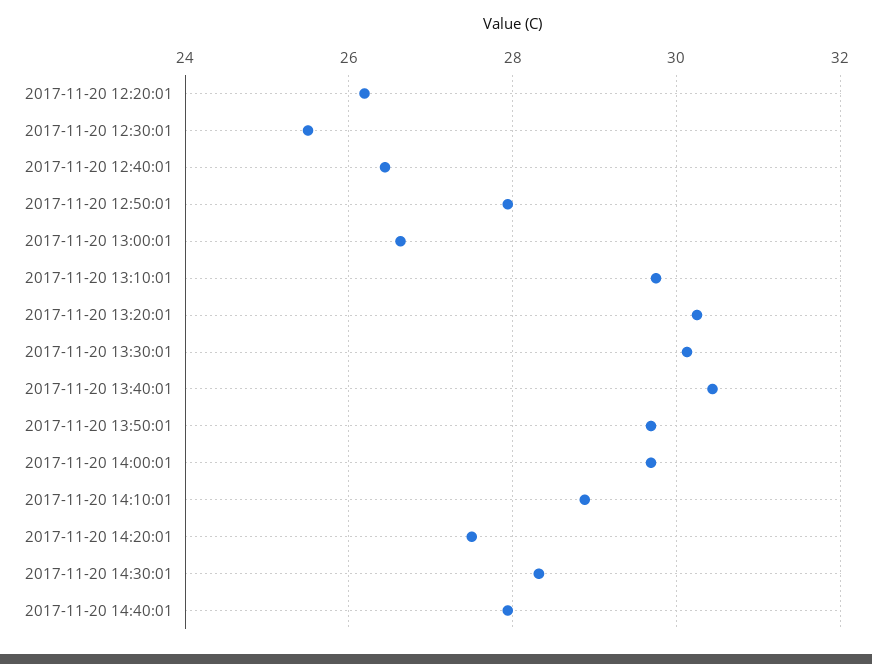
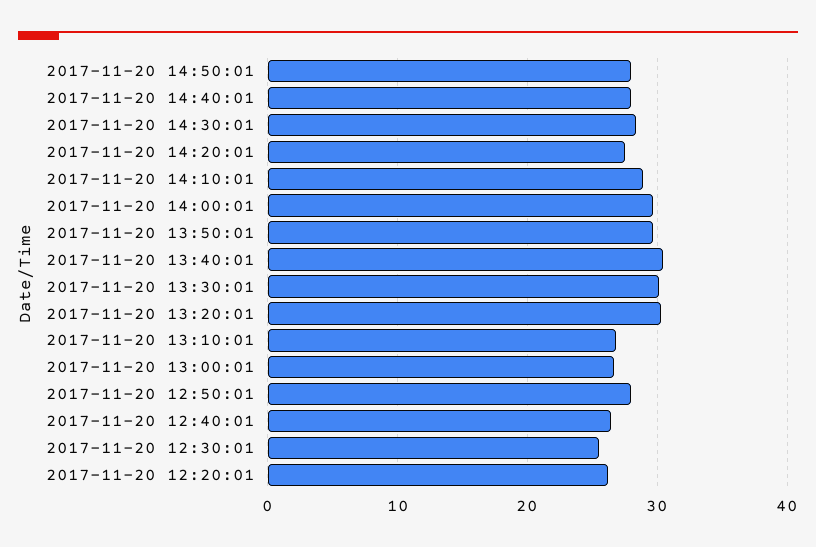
2017-11-20 13:10:01: 29.8 -> 27
2017-11-20 14:50:01: none -> 28

